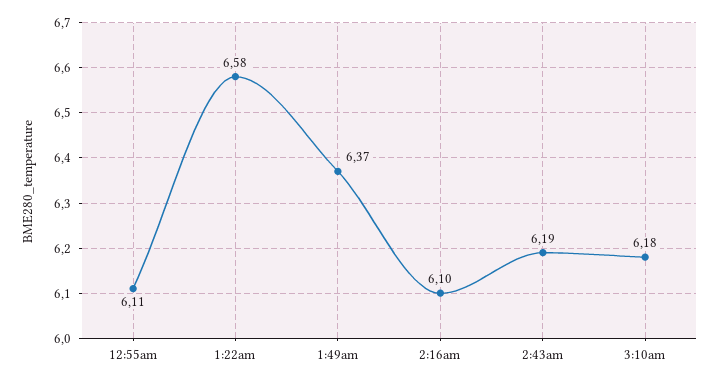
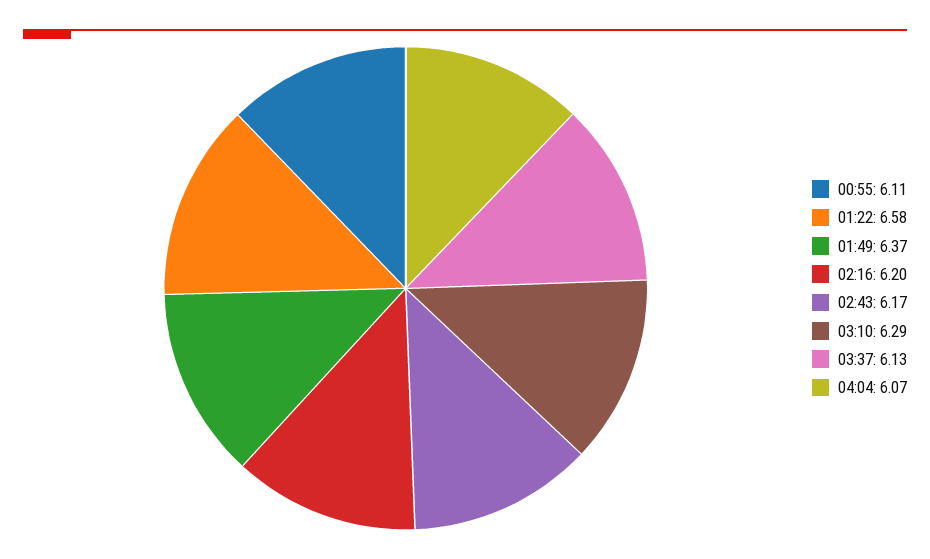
2:16am: 6.1 -> 6.2
2:43am: 6.19 -> 6.17
3:10am: 6.18 -> 6.29
03:37: none -> 6.13
04:04: none -> 6.07

